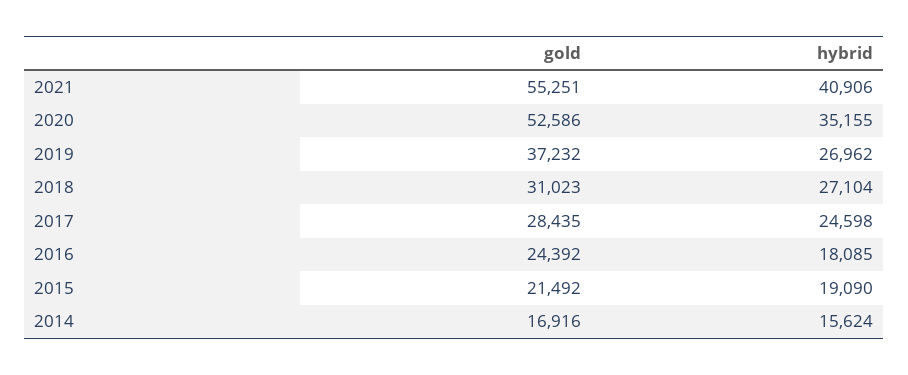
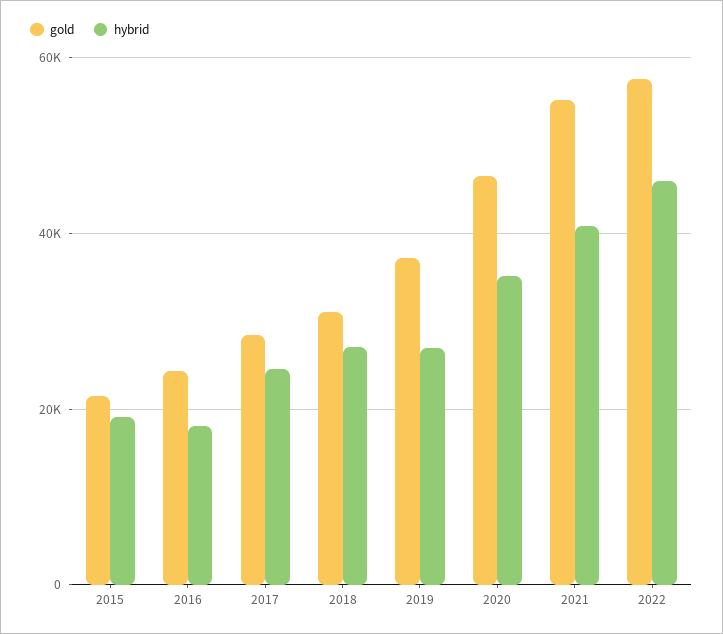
gold, 2020: 52586 -> 46000
gold, 2014: 16916 -> none
hybrid, 2014: 15624 -> none
gold, 2022: none -> 58000
hybrid, 2022: none -> 46000

